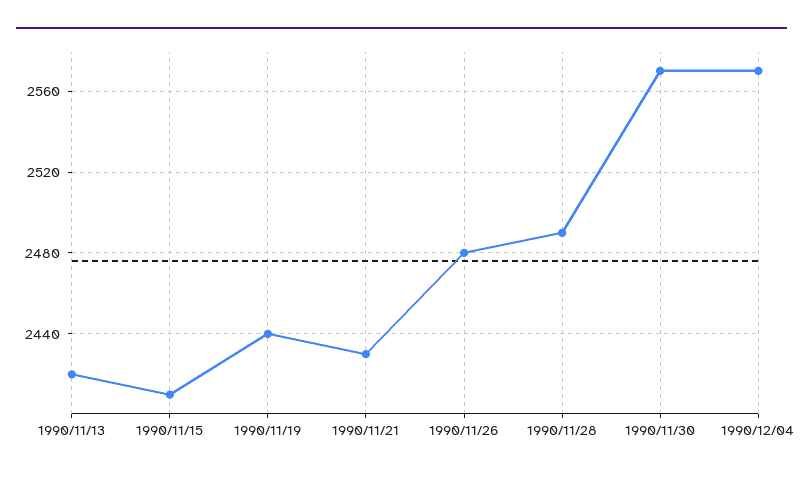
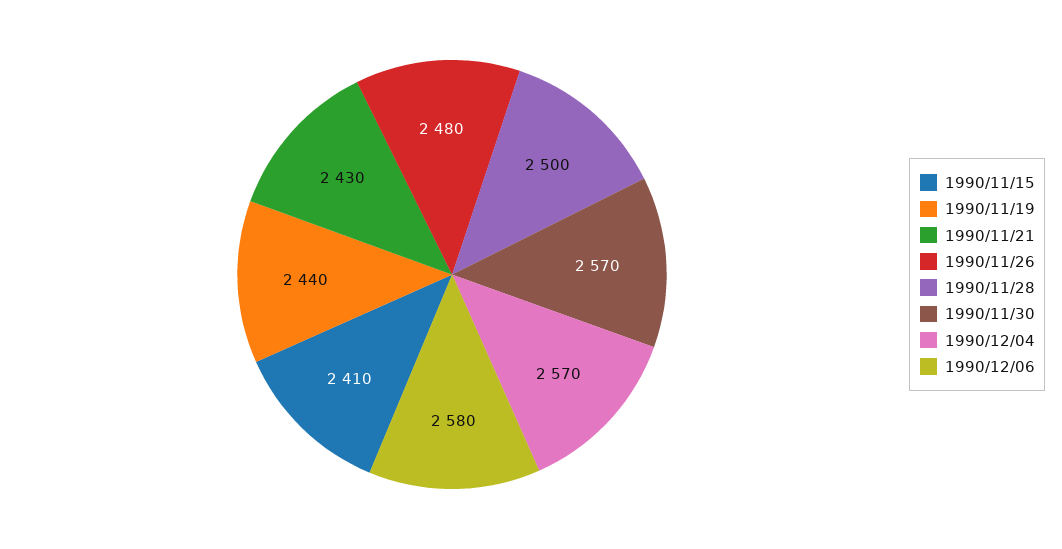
1990/11/13: 2420 -> none
1990/11/28: 2490 -> 2500
1990/12/06: none -> 2580

